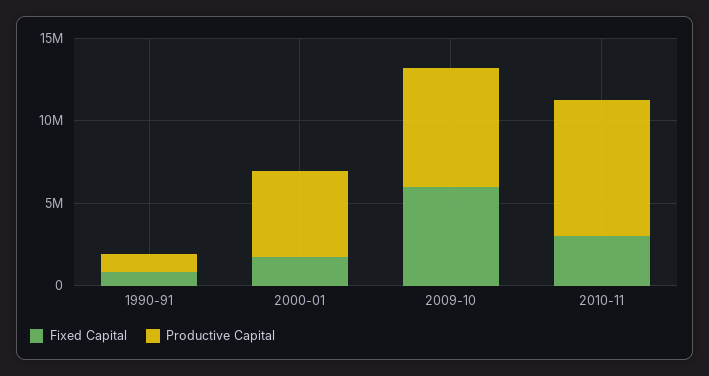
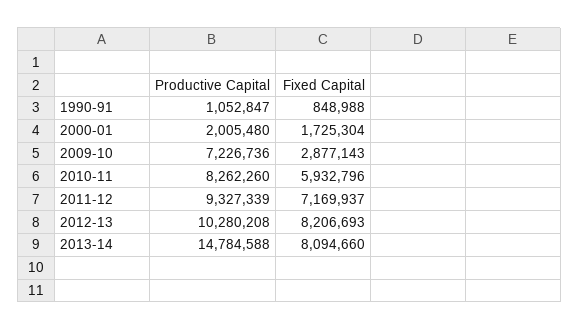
Productive Capital, 2000-01: 5000000 -> 2005480
Fixed Capital, 2009-10: 6000000 -> 2877143
Fixed Capital, 2010-11: 3000000 -> 5932796
Productive Capital, 2011-12: none -> 9327339
Fixed Capital, 2011-12: none -> 7169937
Productive Capital, 2012-13: none -> 10280208
Fixed Capital, 2012-13: none -> 8206693
Productive Capital, 2013-14: none -> 14784588
Fixed Capital, 2013-14: none -> 8094660

